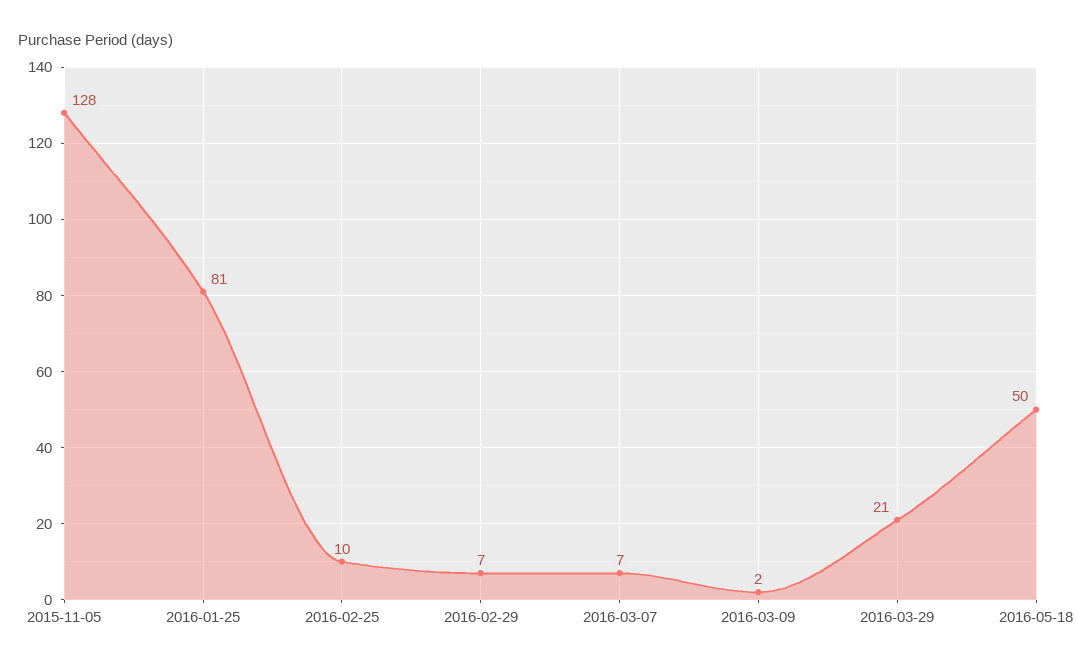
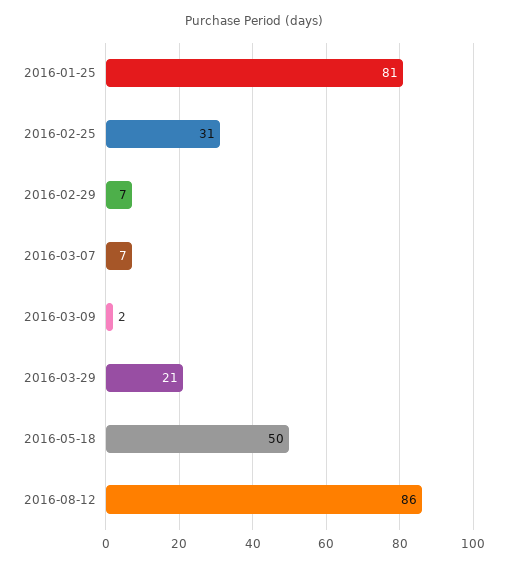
2015-11-05: 128 -> none
2016-02-25: 10 -> 31
2016-08-12: none -> 86

